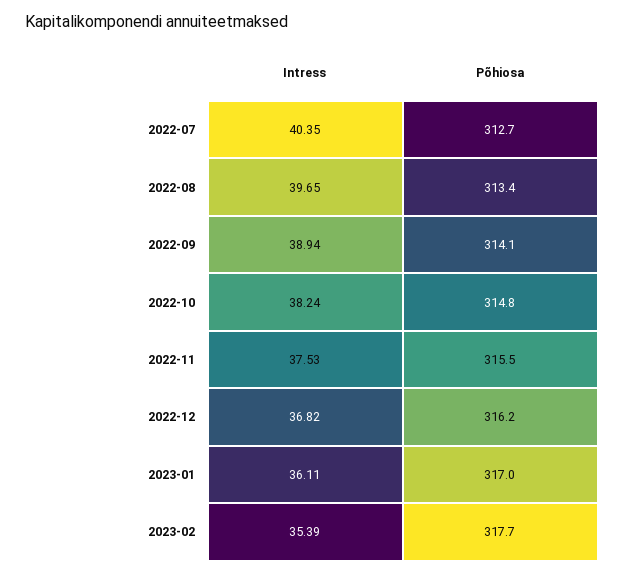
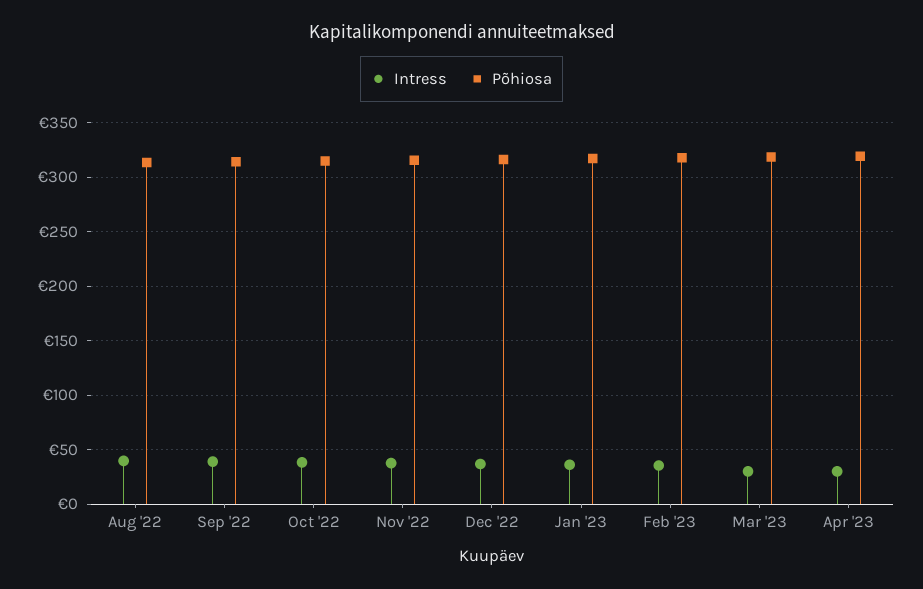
Intress, 2022-07: 40.35 -> none
Põhiosa, 2022-07: 312.7 -> none
Intress, Mar '23: none -> 30
Põhiosa, Mar '23: none -> 320
Intress, Apr '23: none -> 30
Põhiosa, Apr '23: none -> 320

